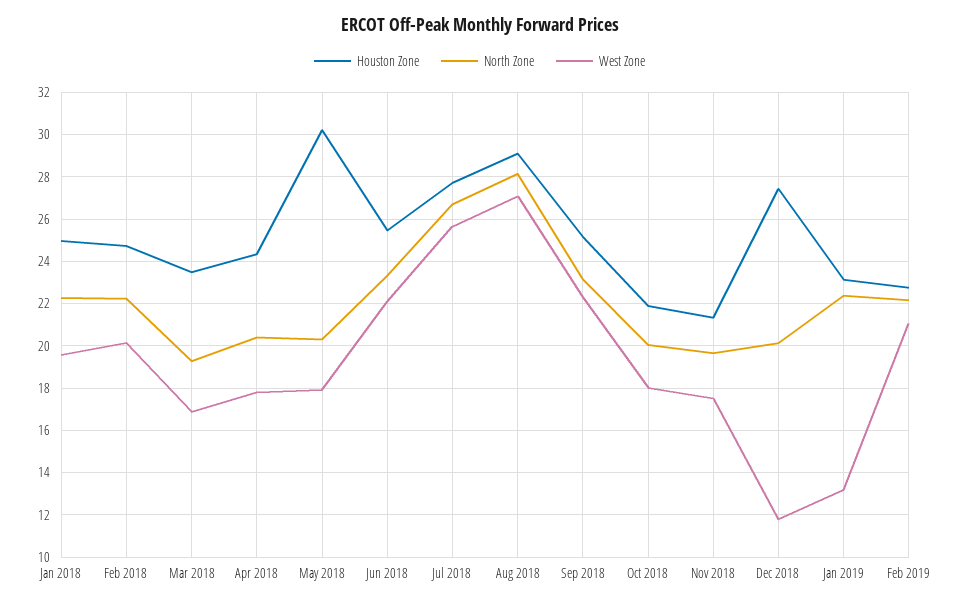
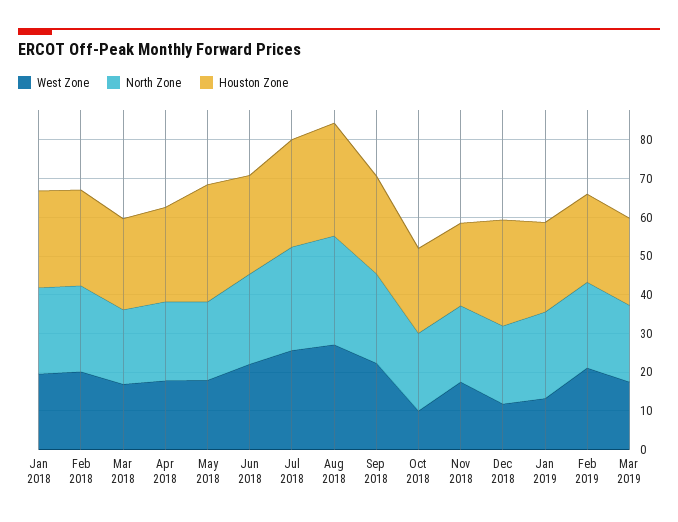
West Zone, Oct 2018: 18 -> 10
West Zone, Mar 2019: none -> 17.5
North Zone, Mar 2019: none -> 20
Houston Zone, Mar 2019: none -> 22.5

